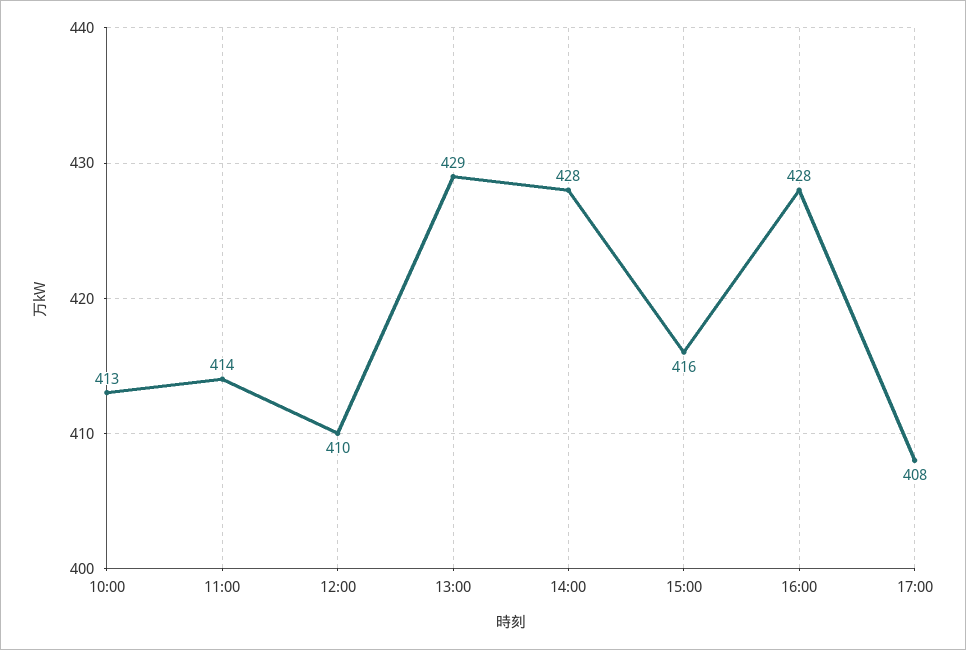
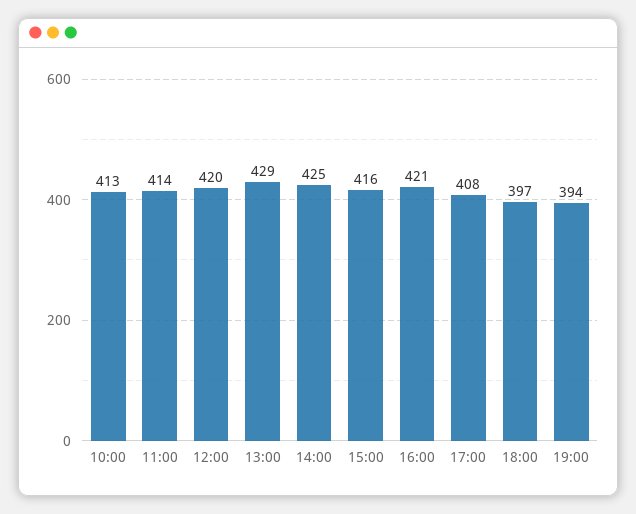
12:00: 410 -> 420
14:00: 428 -> 425
16:00: 428 -> 421
18:00: none -> 397
19:00: none -> 394

